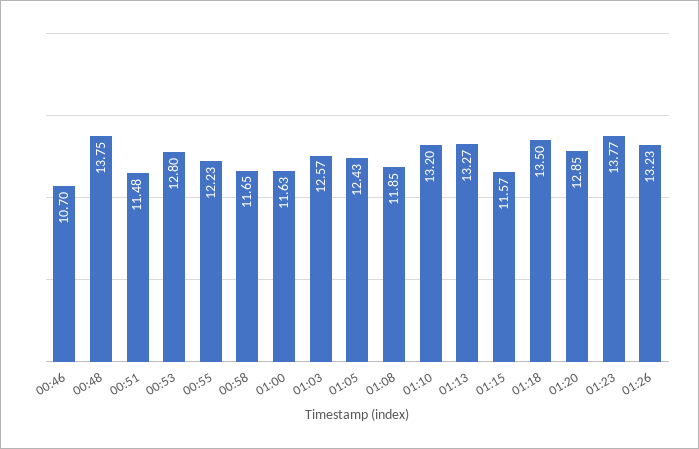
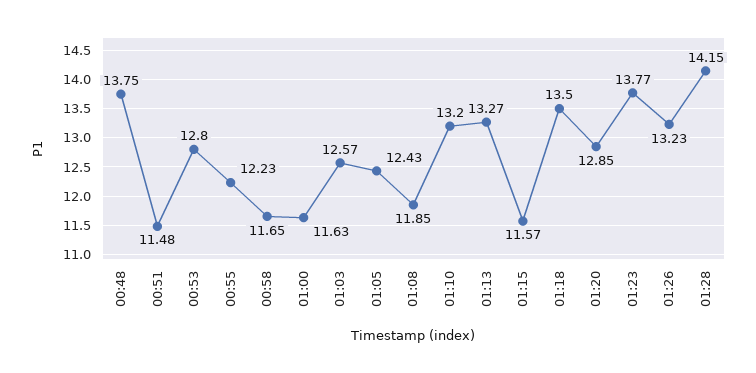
00:46: 10.7 -> none
01:28: none -> 14.15

